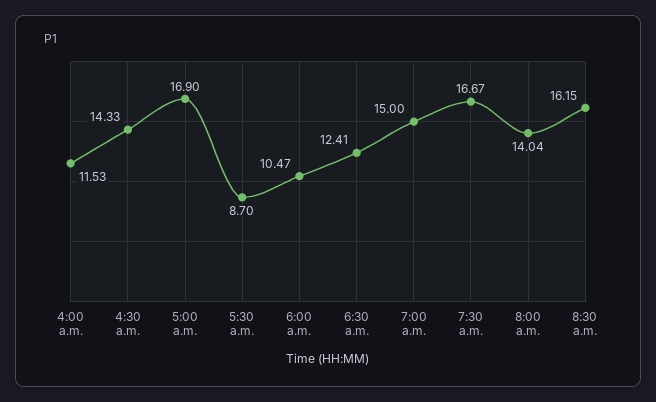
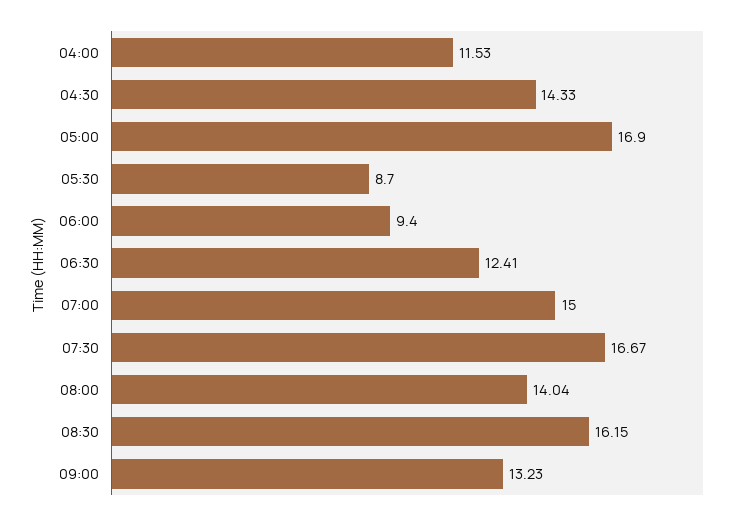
6:00 a.m.: 10.47 -> 9.4
09:00: none -> 13.23

